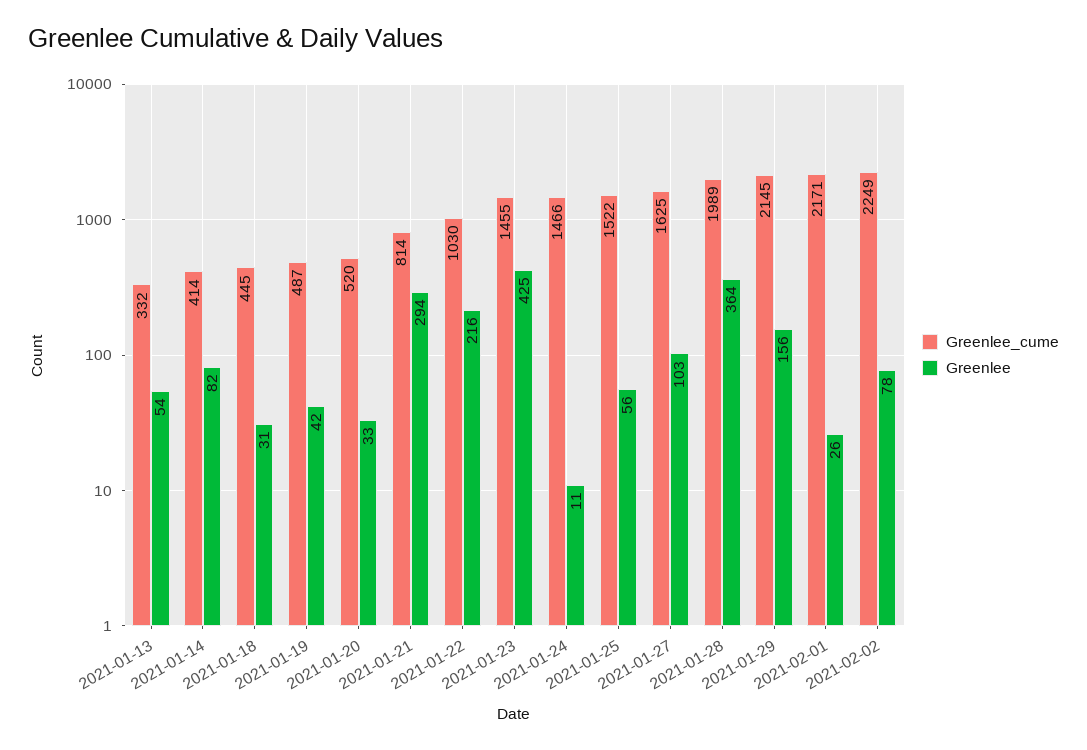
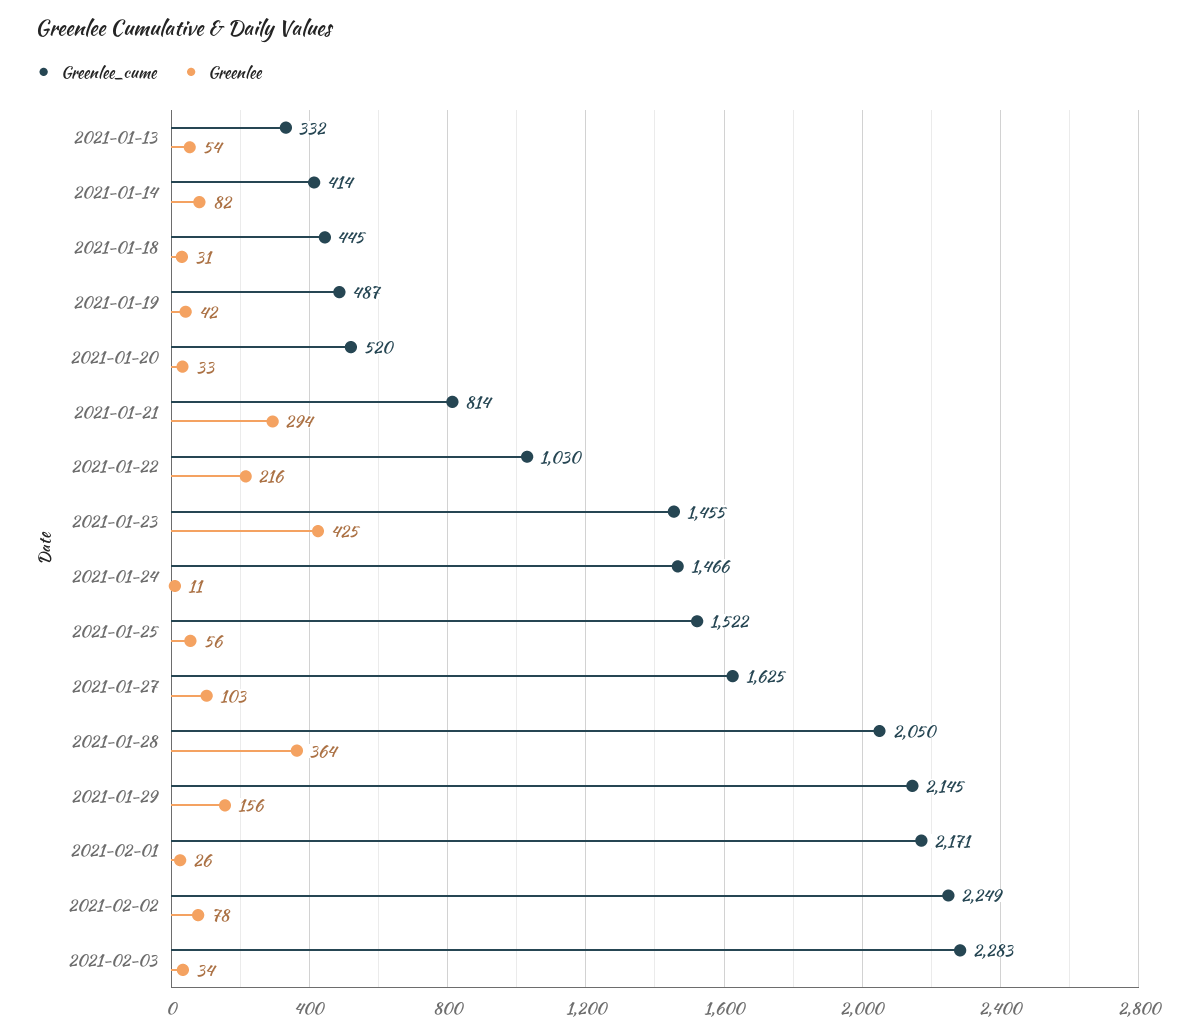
Greenlee_cume, 2021-01-28: 1989 -> 2050
Greenlee_cume, 2021-02-03: none -> 2283
Greenlee, 2021-02-03: none -> 34

